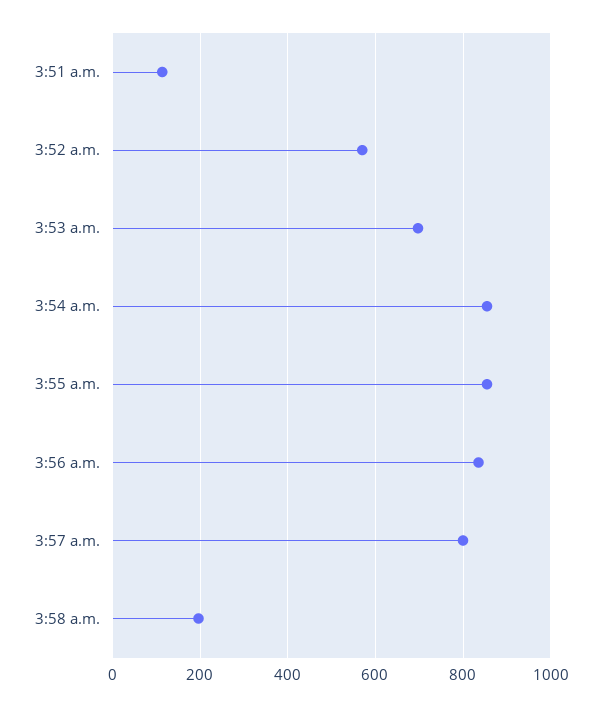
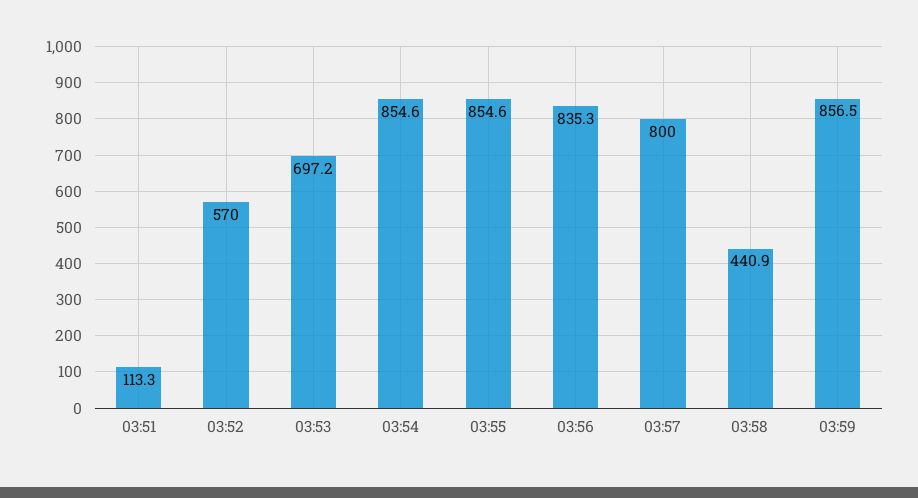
3:58 a.m.: 200 -> 440.9
03:59: none -> 856.5

